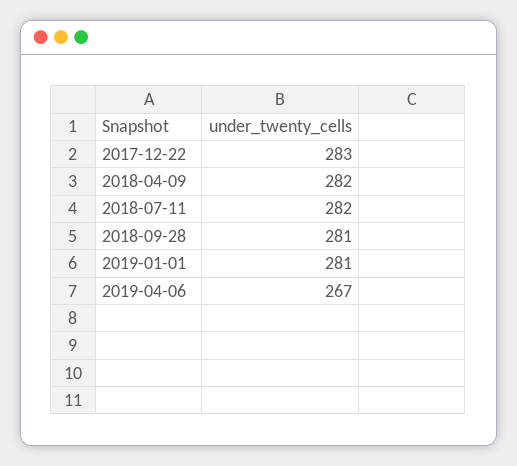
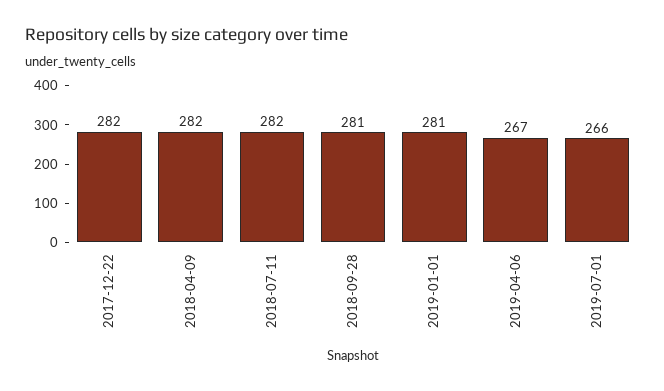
2017-12-22: 283 -> 282
2019-07-01: none -> 266

